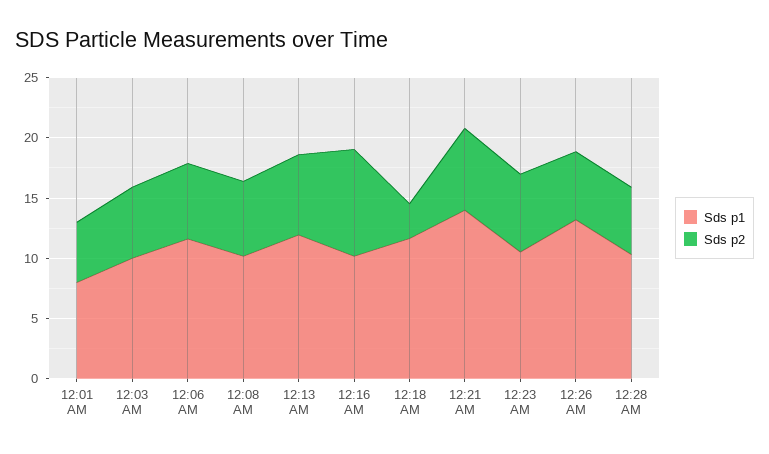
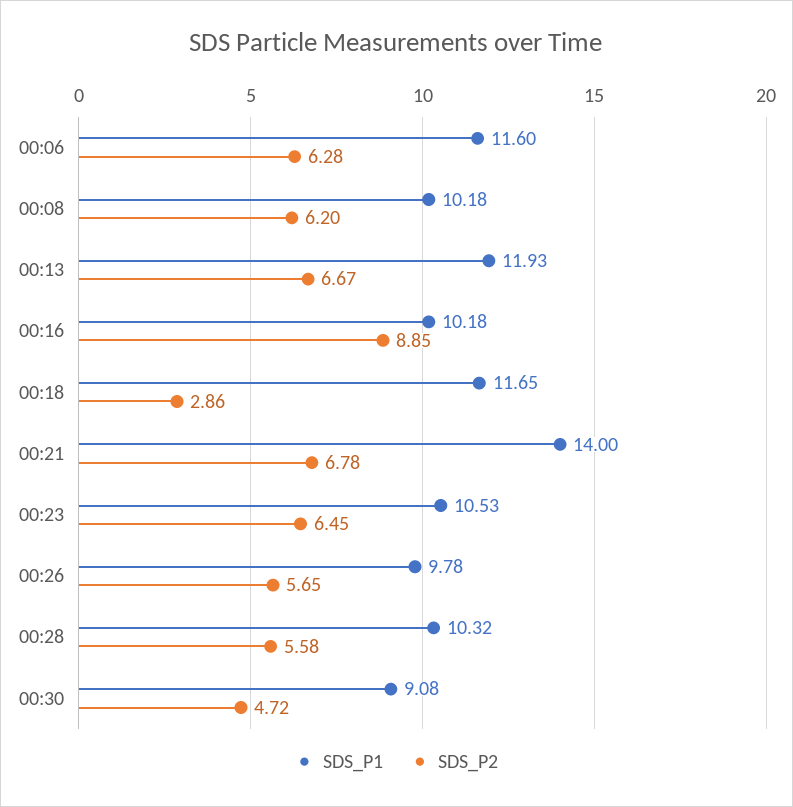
Sds p1, 12:01 AM: 8 -> none
Sds p2, 12:01 AM: 5 -> none
Sds p1, 12:03 AM: 10 -> none
Sds p2, 12:03 AM: 6 -> none
Sds p1, 12:26 AM: 13 -> 9.78
Sds p1, 00:30: none -> 9.08
Sds p2, 00:30: none -> 4.72

